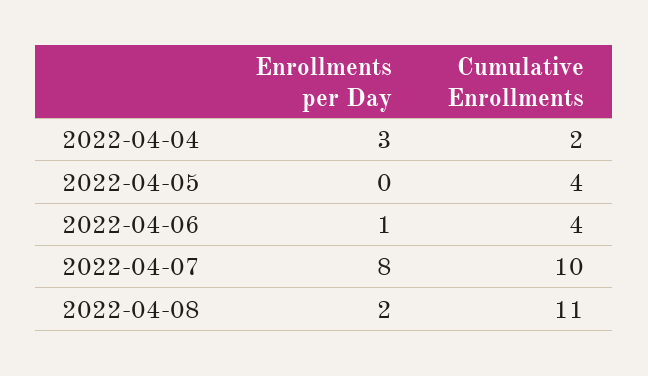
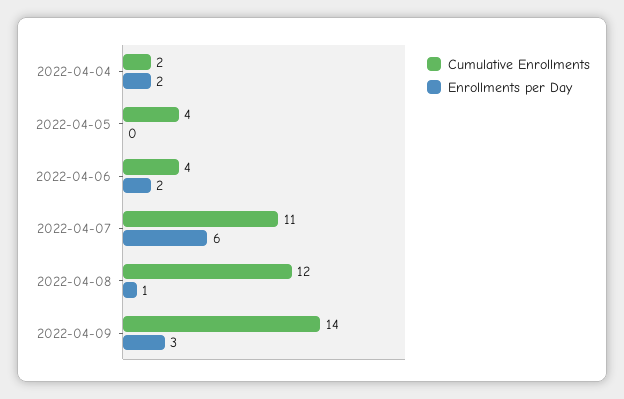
Enrollments per Day, 2022-04-04: 3 -> 2
Enrollments per Day, 2022-04-06: 1 -> 2
Enrollments per Day, 2022-04-07: 8 -> 6
Cumulative Enrollments, 2022-04-07: 10 -> 11
Enrollments per Day, 2022-04-08: 2 -> 1
Cumulative Enrollments, 2022-04-08: 11 -> 12
Cumulative Enrollments, 2022-04-09: none -> 14
Enrollments per Day, 2022-04-09: none -> 3

